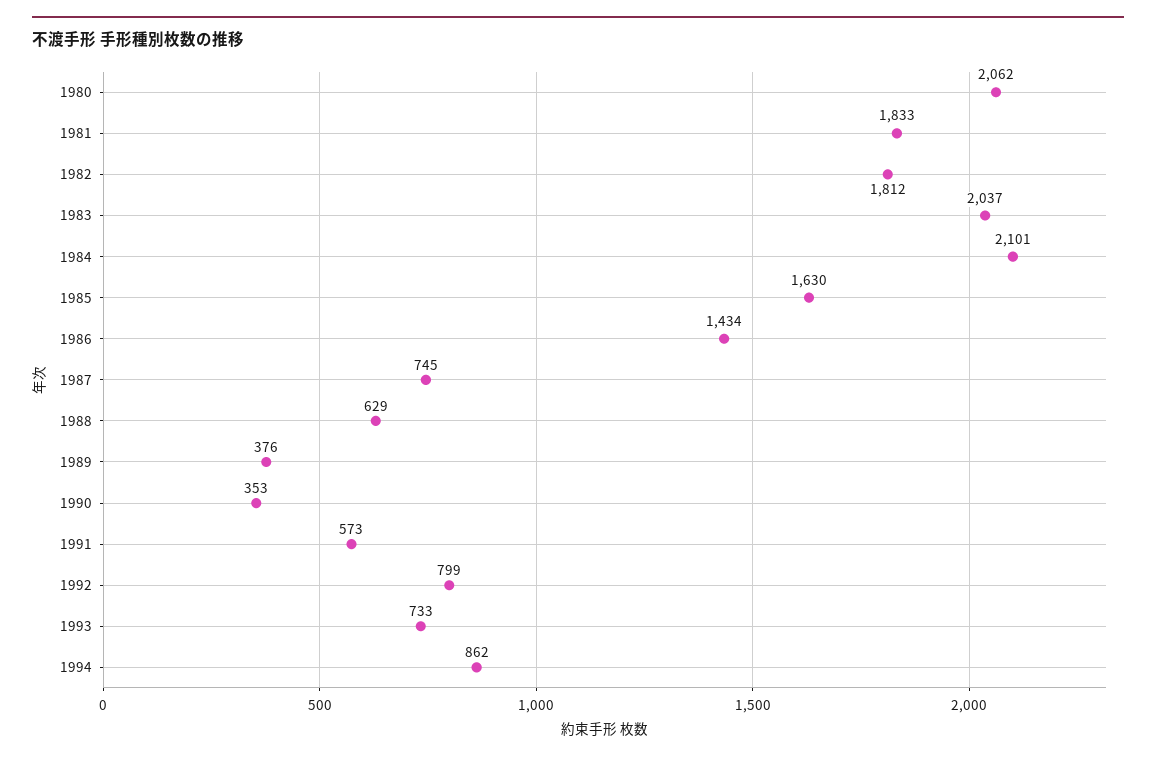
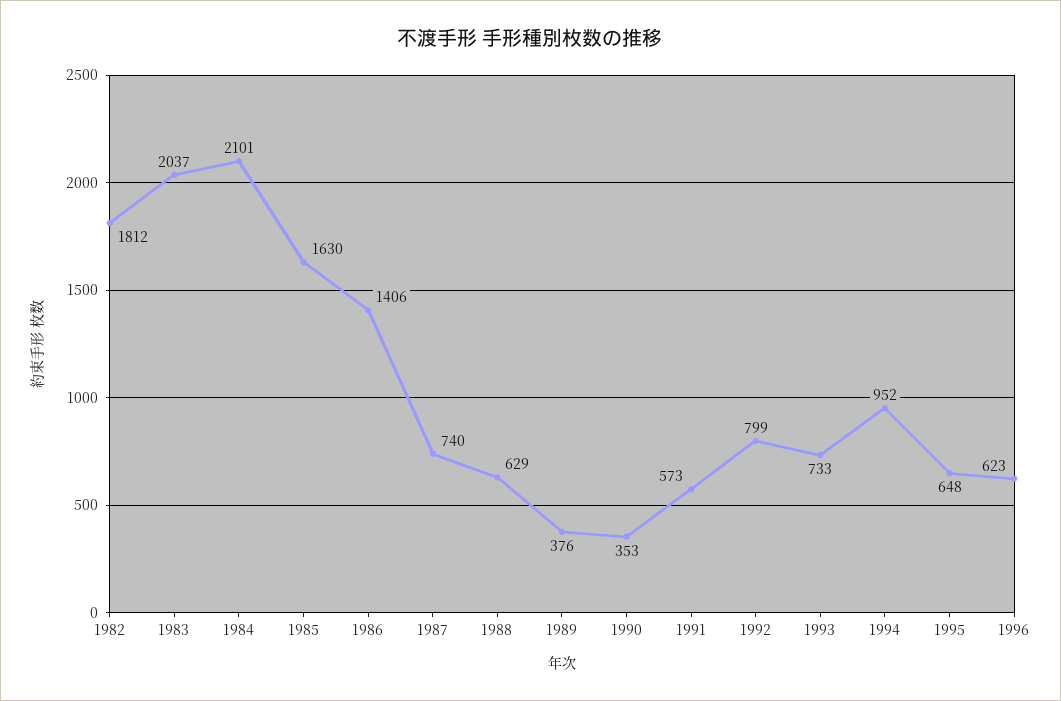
1980: 2062 -> none
1981: 1833 -> none
1986: 1434 -> 1406
1987: 745 -> 740
1994: 862 -> 952
1995: none -> 648
1996: none -> 623

